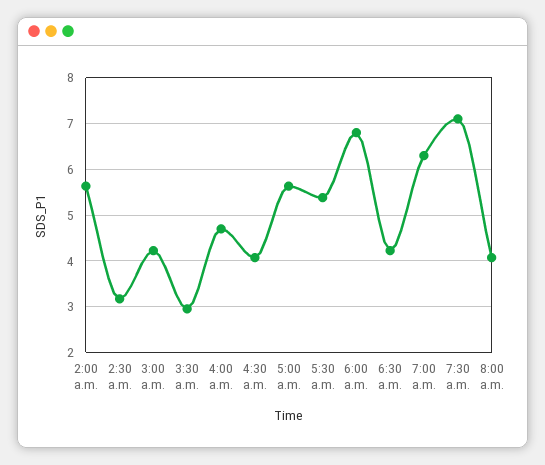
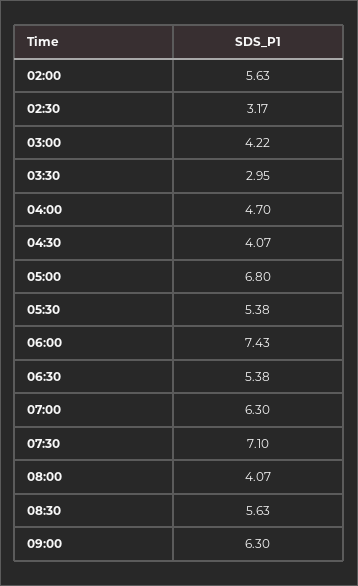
5:00 a.m.: 5.6 -> 6.8
6:00 a.m.: 6.8 -> 7.43
6:30 a.m.: 4.2 -> 5.38
08:30: none -> 5.63
09:00: none -> 6.3

